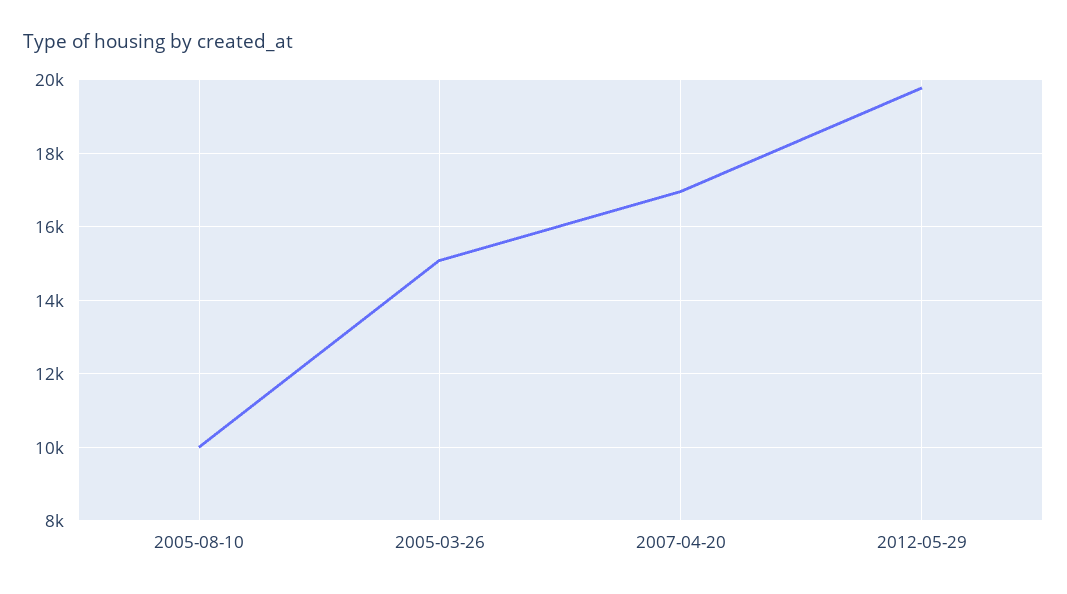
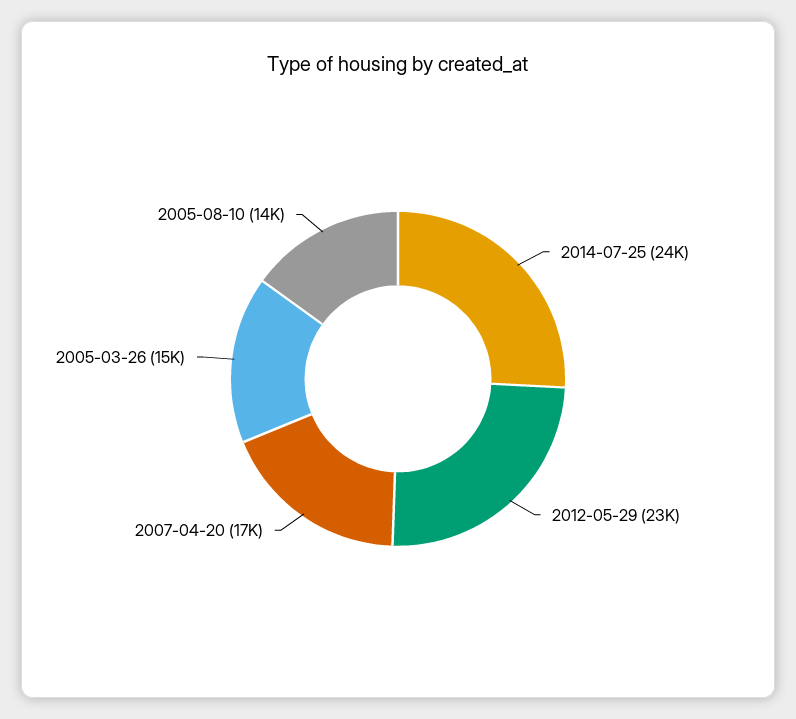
2005-08-10: 10000 -> 14000
2012-05-29: 19800 -> 23000
2014-07-25: none -> 24000

